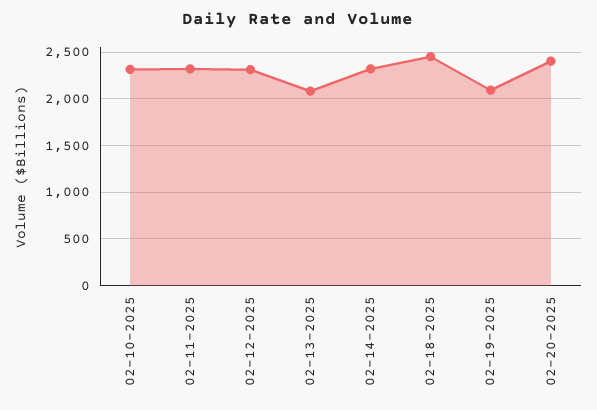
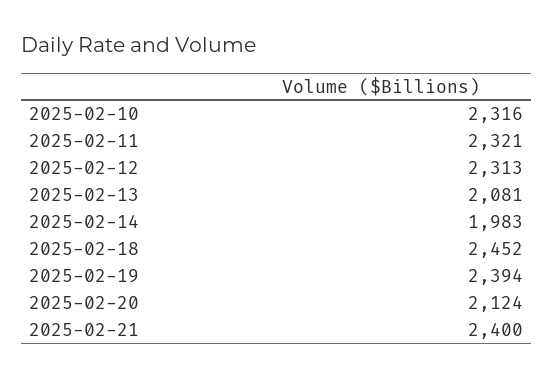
02-14-2025: 2300 -> 1983
02-19-2025: 2100 -> 2394
02-20-2025: 2400 -> 2124
2025-02-21: none -> 2400

